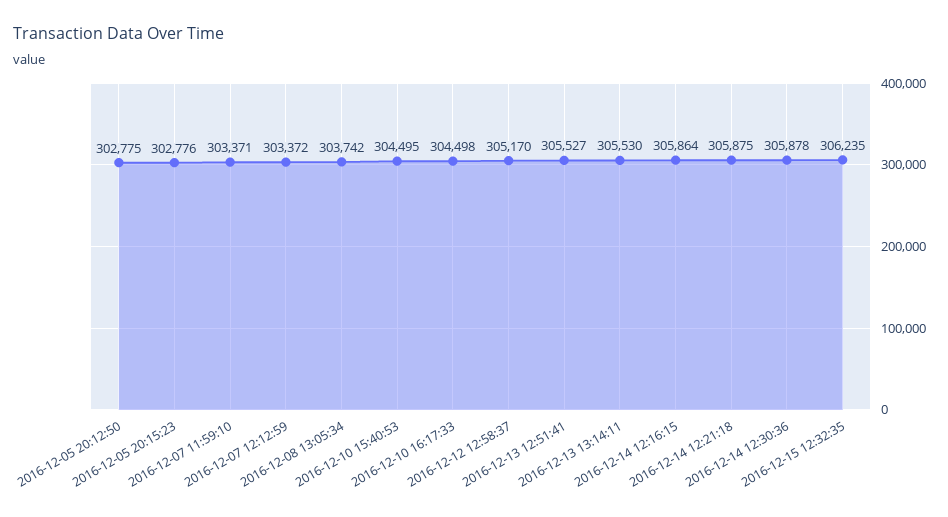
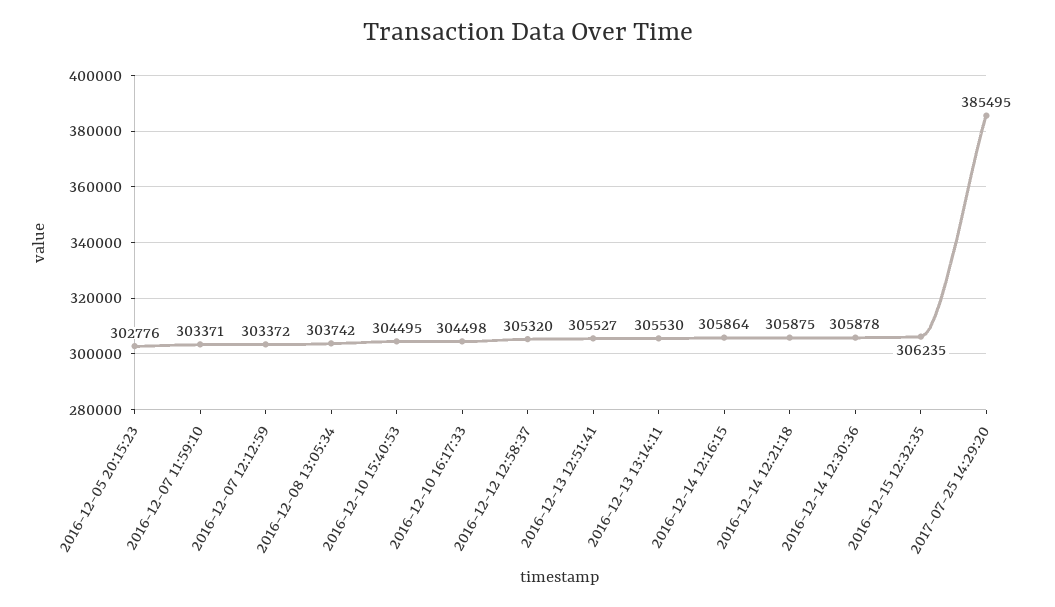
2016-12-05 20:12:50: 302775 -> none
2016-12-12 12:58:37: 305170 -> 305320
2017-07-25 14:29:20: none -> 385495

